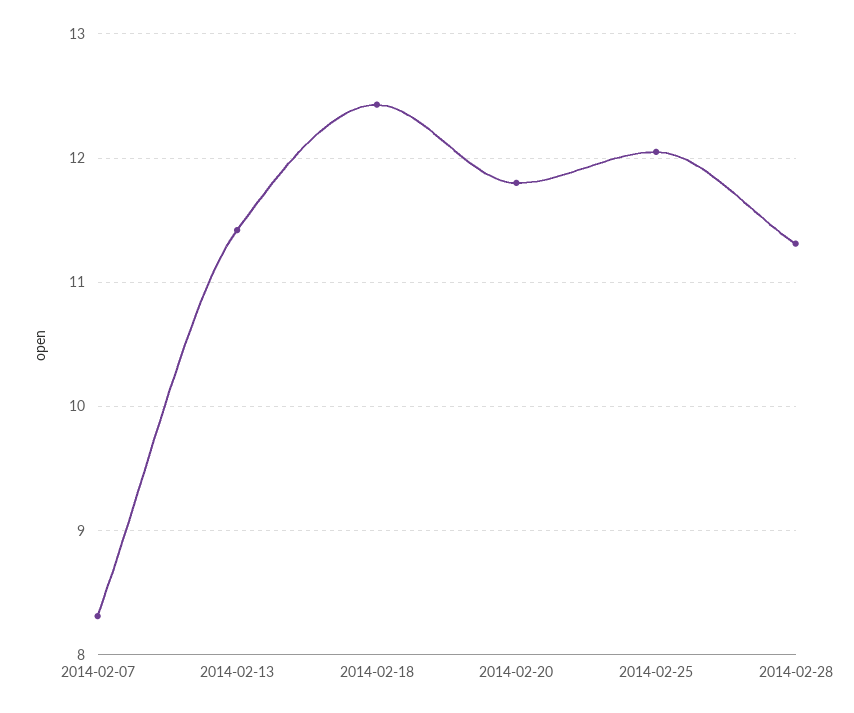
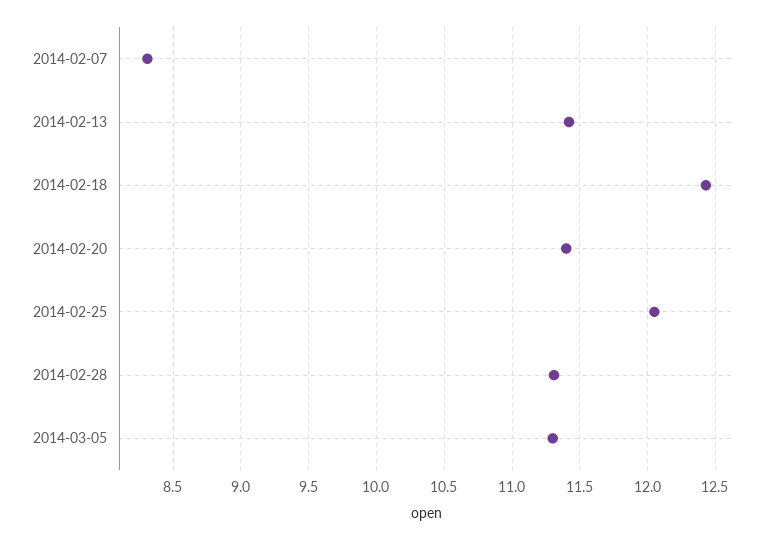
2014-02-20: 11.8 -> 11.4
2014-03-05: none -> 11.3

